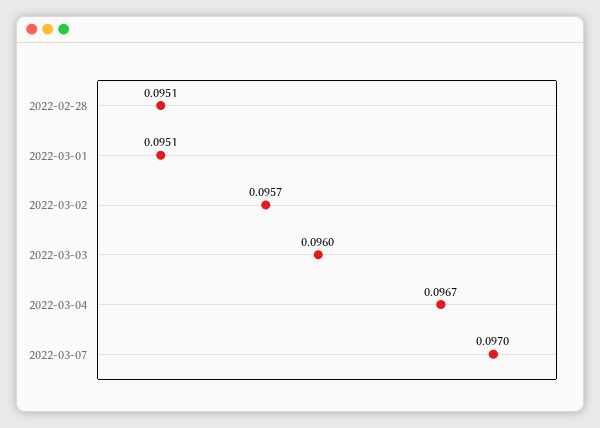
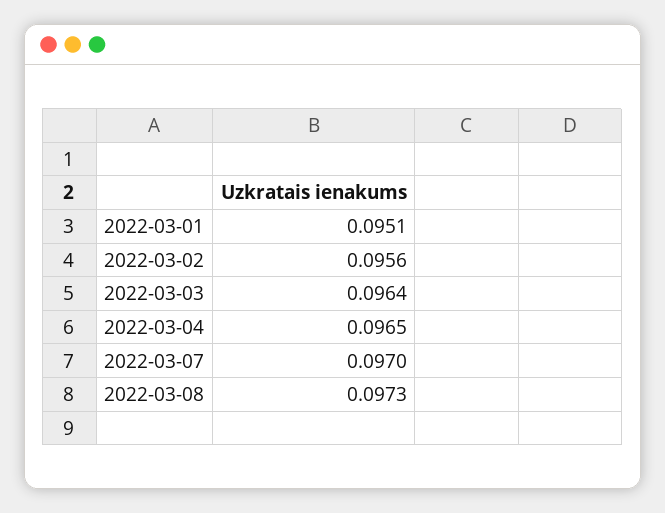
2022-02-28: 0.0951 -> none
2022-03-02: 0.0957 -> 0.0956
2022-03-03: 0.096 -> 0.0964
2022-03-04: 0.0967 -> 0.0965
2022-03-08: none -> 0.0973

